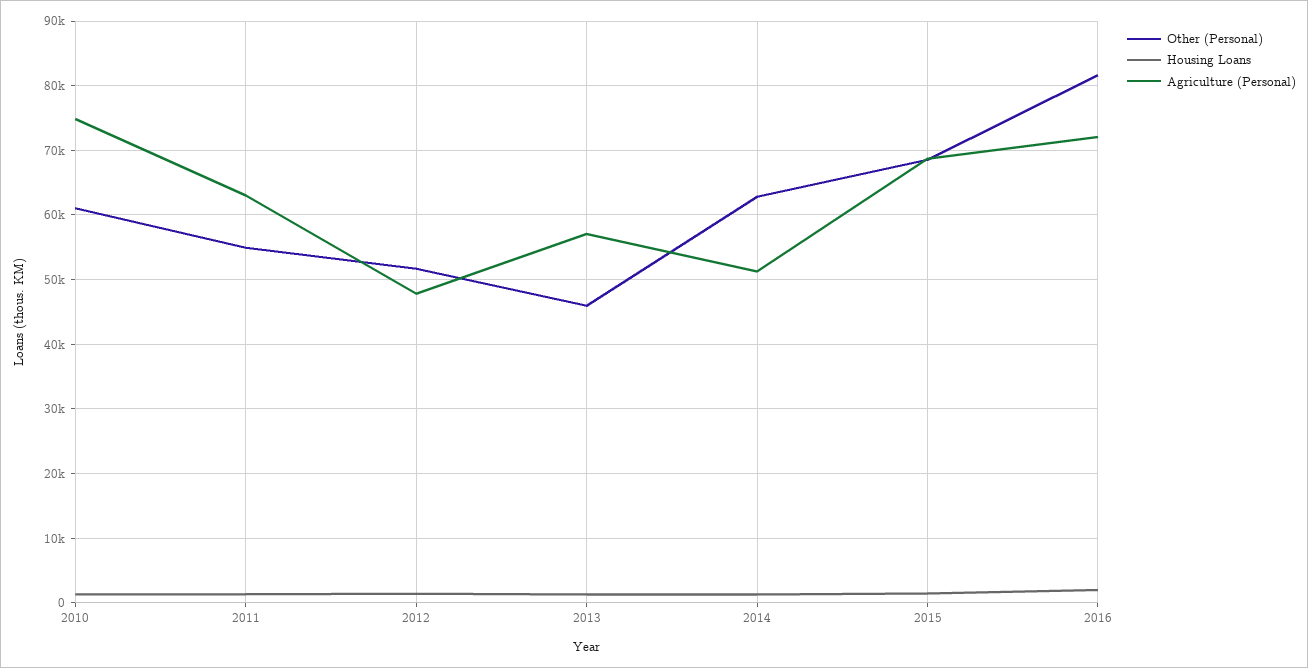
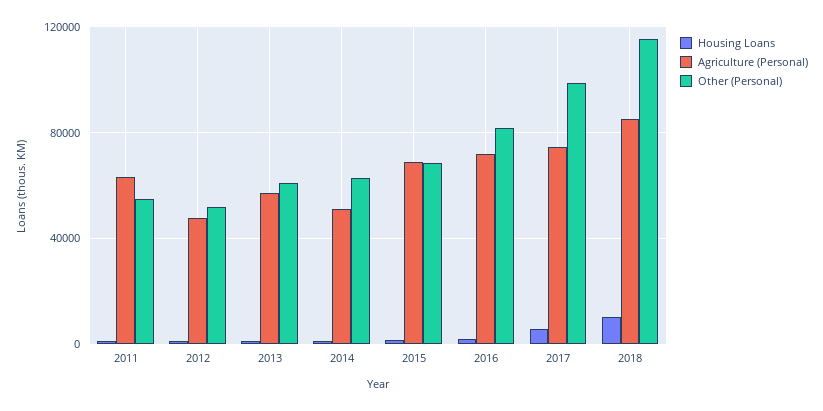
Other (Personal), 2010: 61000 -> none
Housing Loans, 2010: 1000 -> none
Agriculture (Personal), 2010: 75000 -> none
Other (Personal), 2013: 46000 -> 60000
Housing Loans, 2017: none -> 5000
Agriculture (Personal), 2017: none -> 75000
Other (Personal), 2017: none -> 100000
Housing Loans, 2018: none -> 10000
Agriculture (Personal), 2018: none -> 85000
Other (Personal), 2018: none -> 115000

